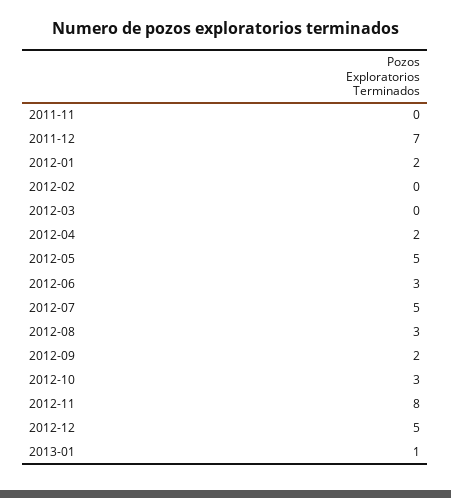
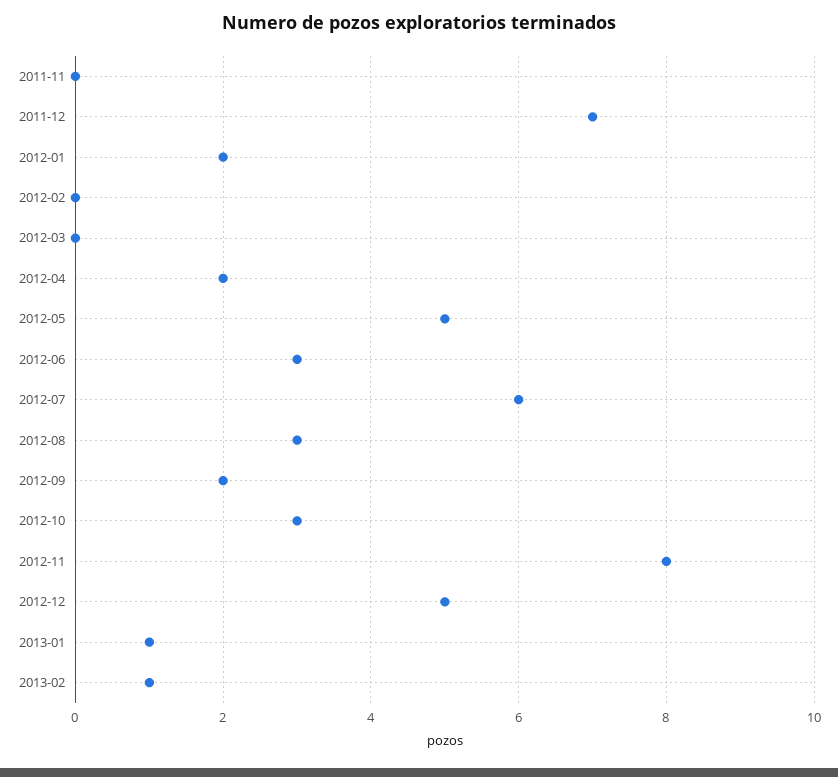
2012-07: 5 -> 6
2013-02: none -> 1

